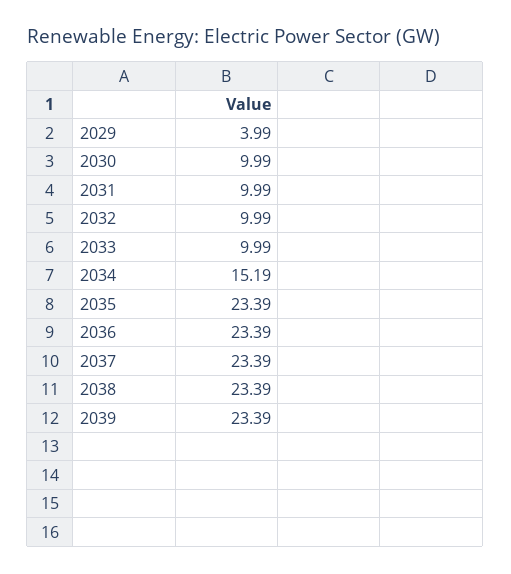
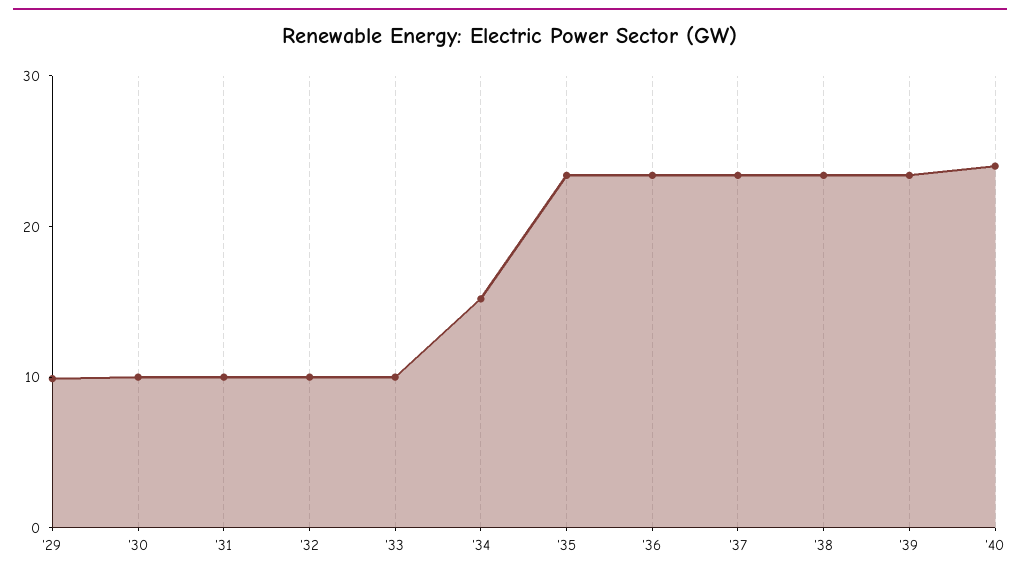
2029: 3.99 -> 10
'40: none -> 24

